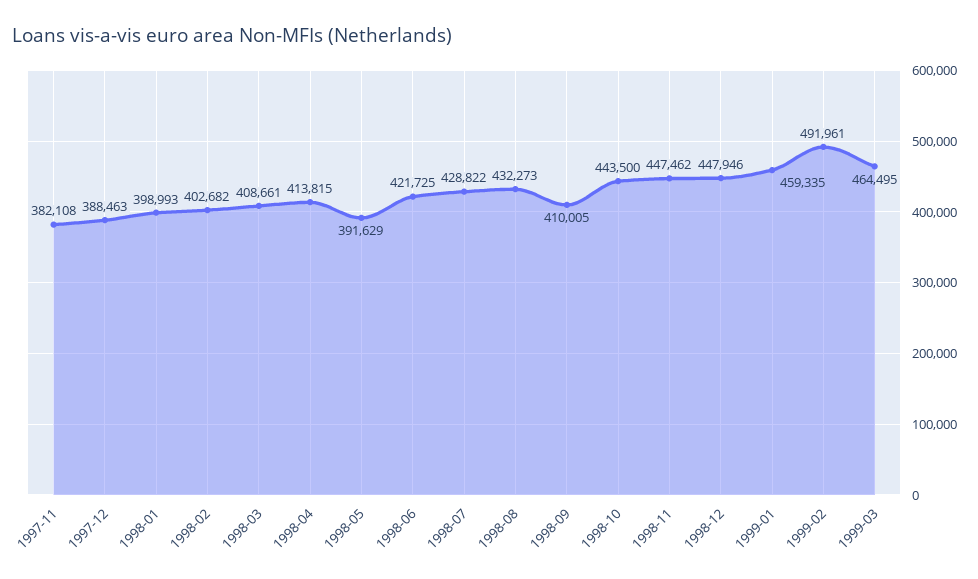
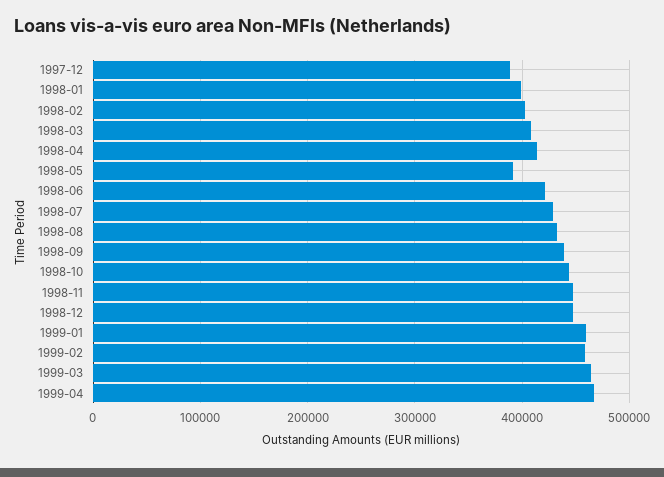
1997-11: 382108 -> none
1998-09: 410005 -> 440000
1999-02: 491961 -> 460000
1999-04: none -> 470000

